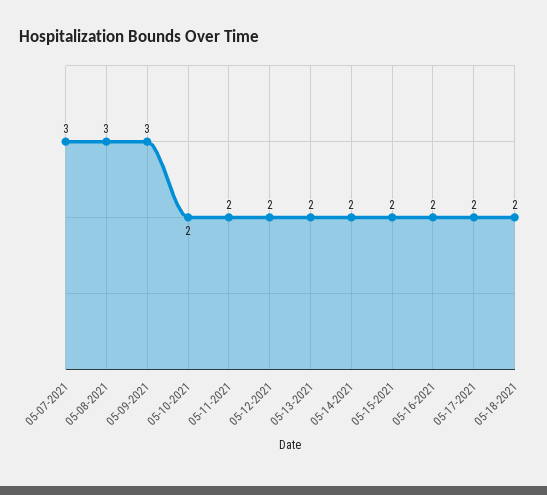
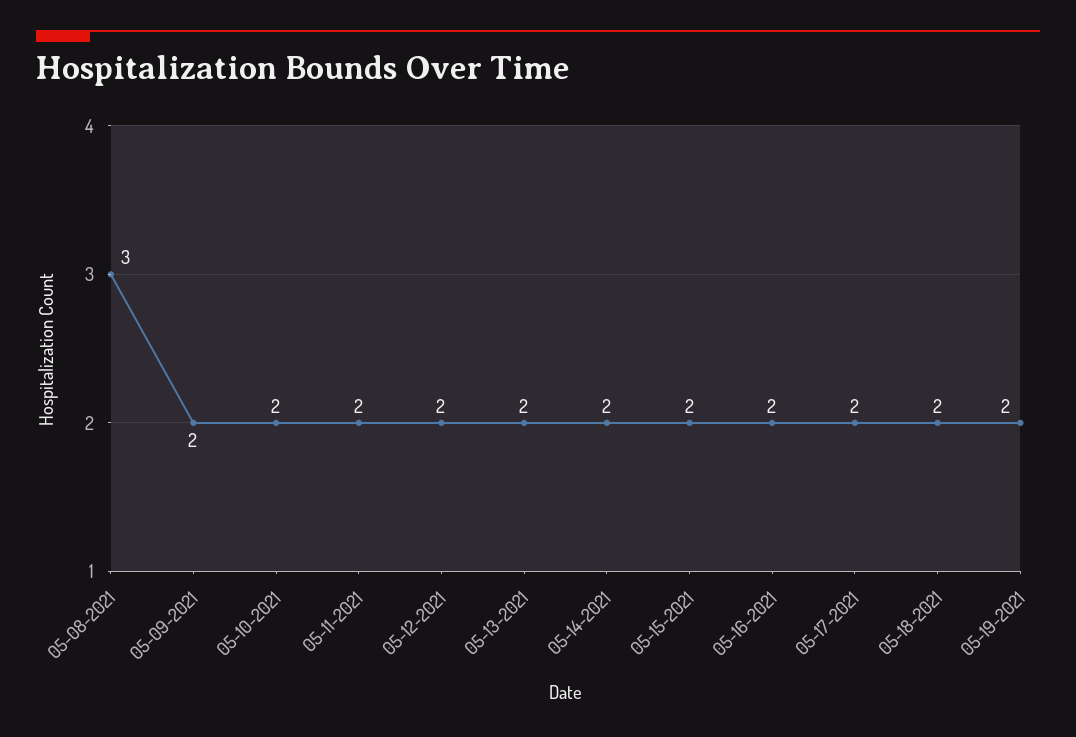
05-07-2021: 3 -> none
05-09-2021: 3 -> 2
05-19-2021: none -> 2

